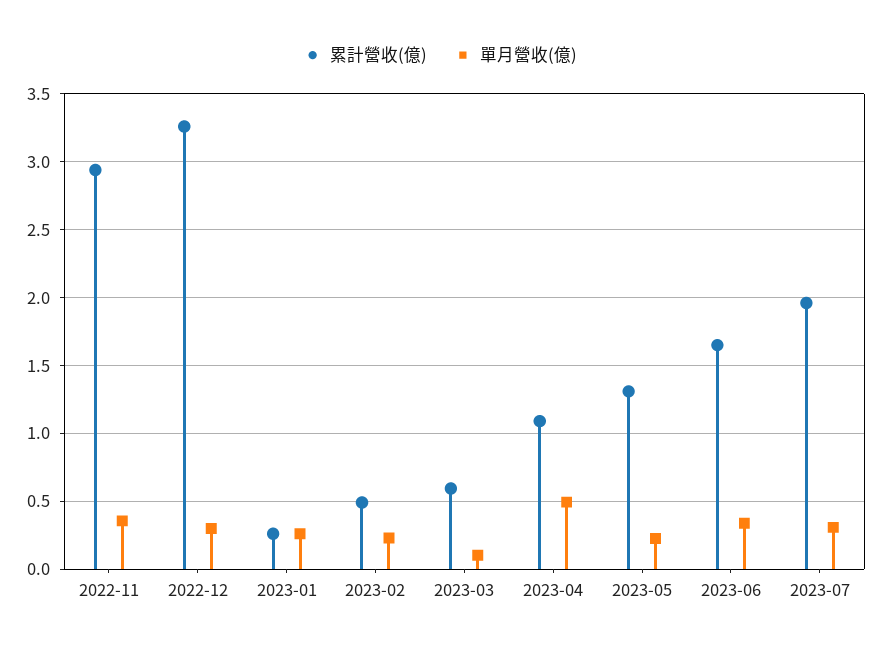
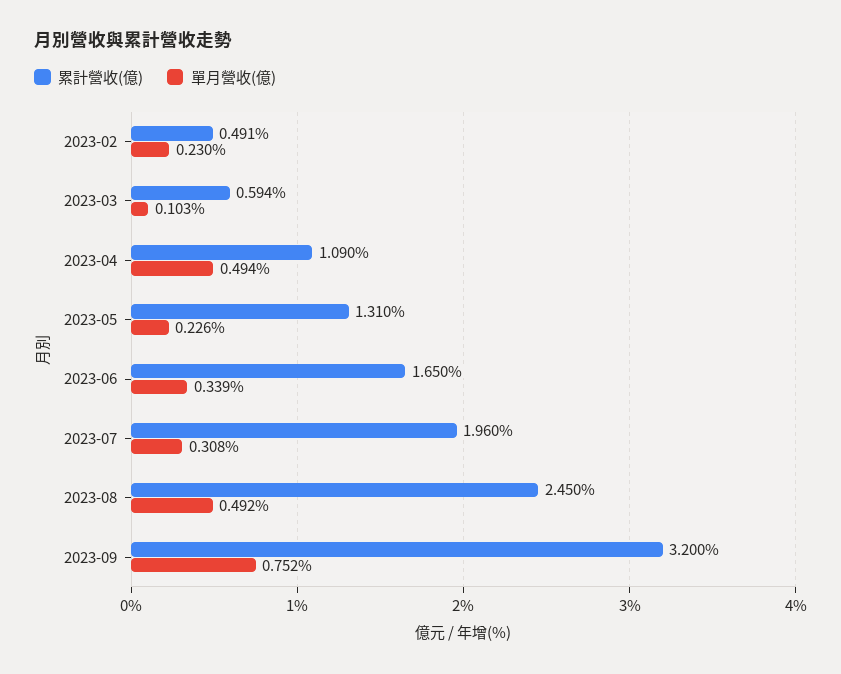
累計營收(億), 2022-11: 2.95 -> none
單月營收(億), 2022-11: 0.35 -> none
累計營收(億), 2022-12: 3.25 -> none
單月營收(億), 2022-12: 0.3 -> none
累計營收(億), 2023-01: 0.25 -> none
單月營收(億), 2023-01: 0.25 -> none
累計營收(億), 2023-08: none -> 2.45
單月營收(億), 2023-08: none -> 0.492
累計營收(億), 2023-09: none -> 3.2
單月營收(億), 2023-09: none -> 0.752

